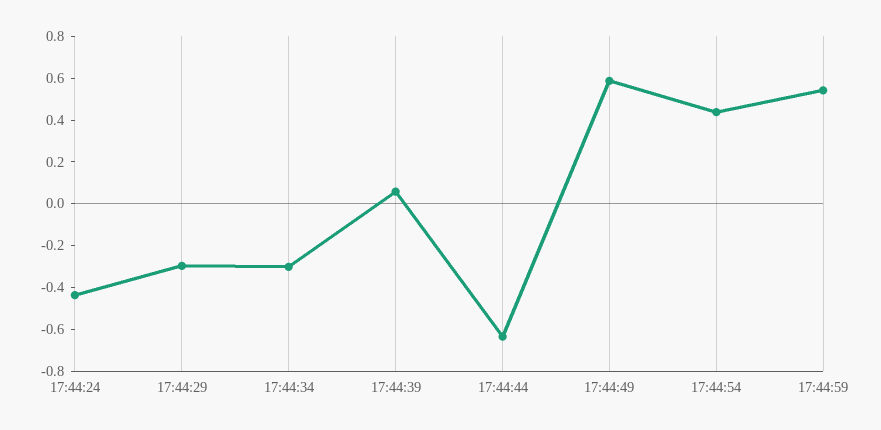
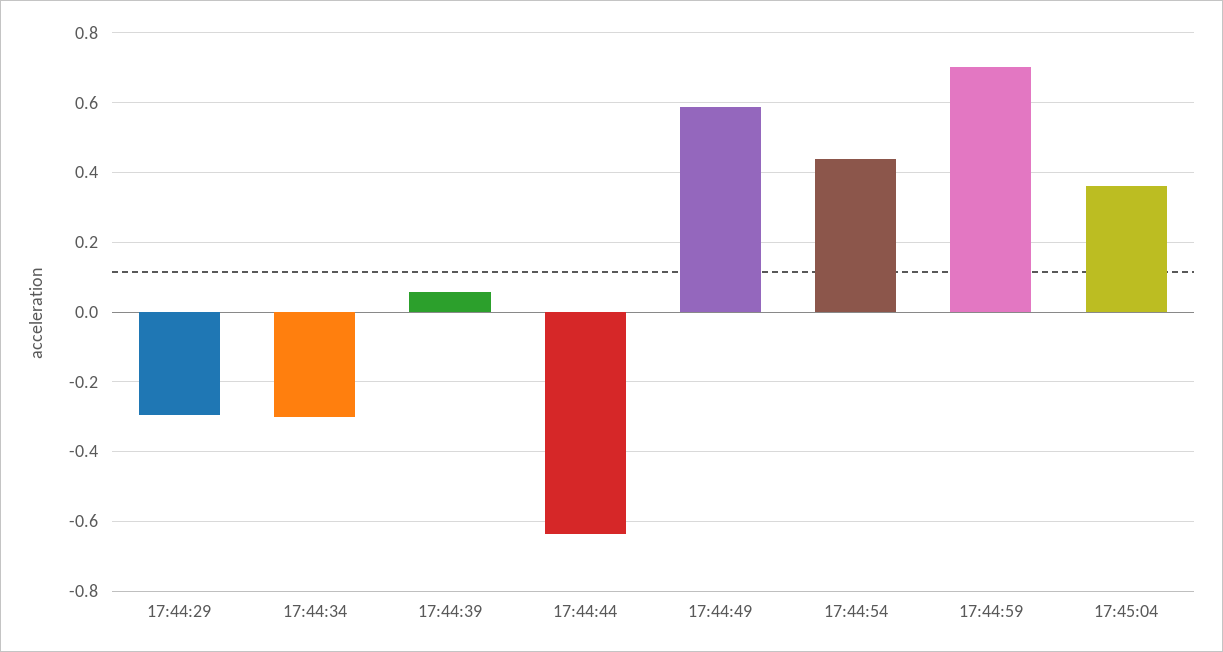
17:44:24: -0.45 -> none
17:44:59: 0.55 -> 0.7
17:45:04: none -> 0.36

